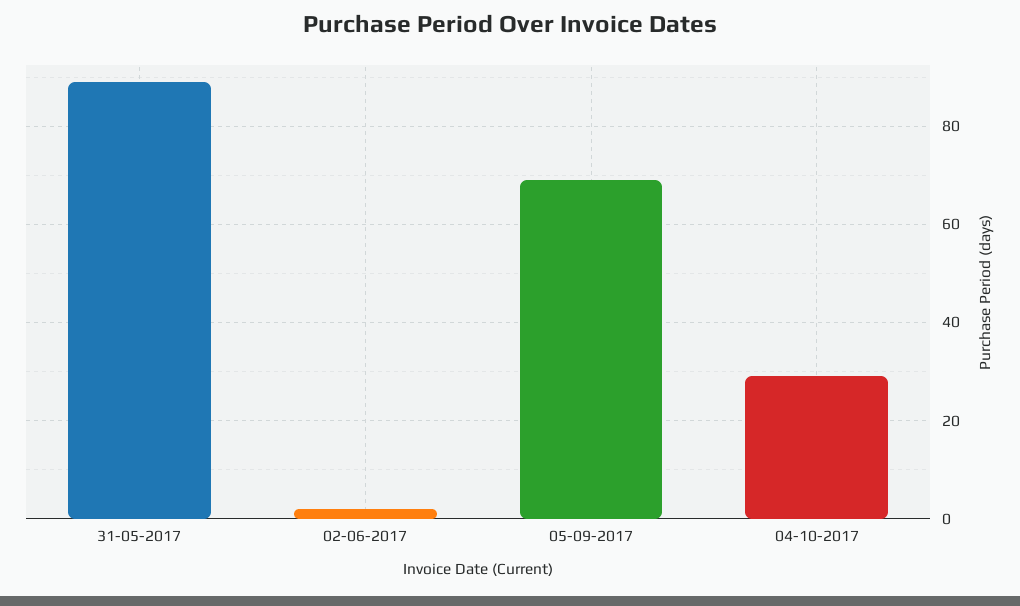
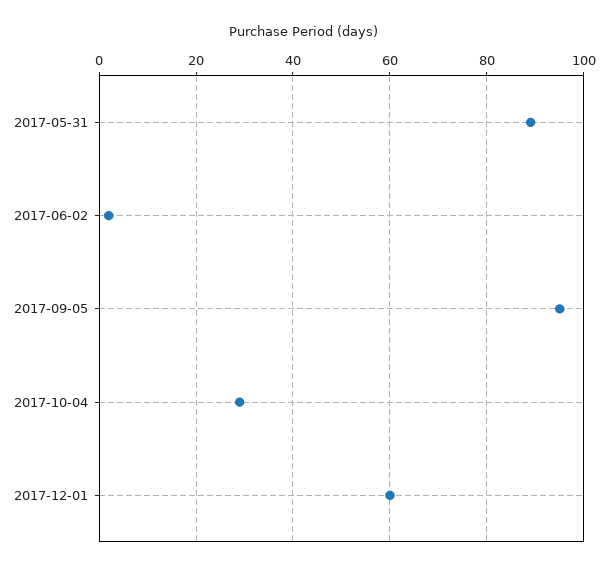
05-09-2017: 70 -> 95
2017-12-01: none -> 60

